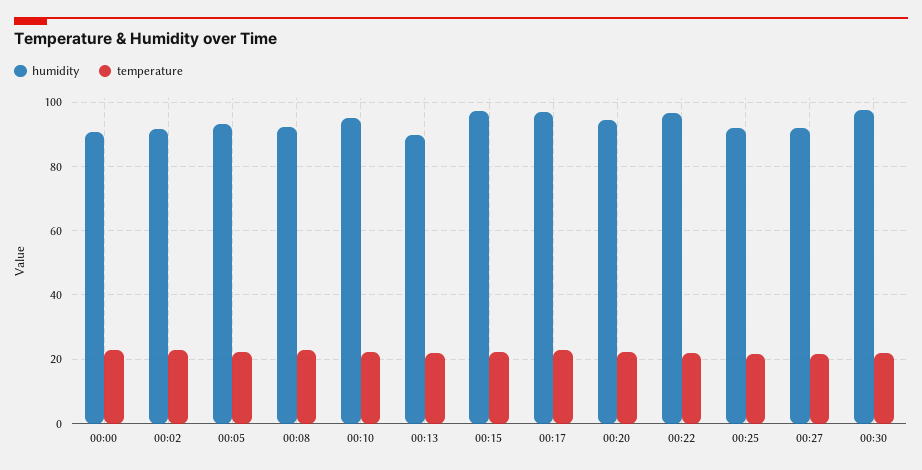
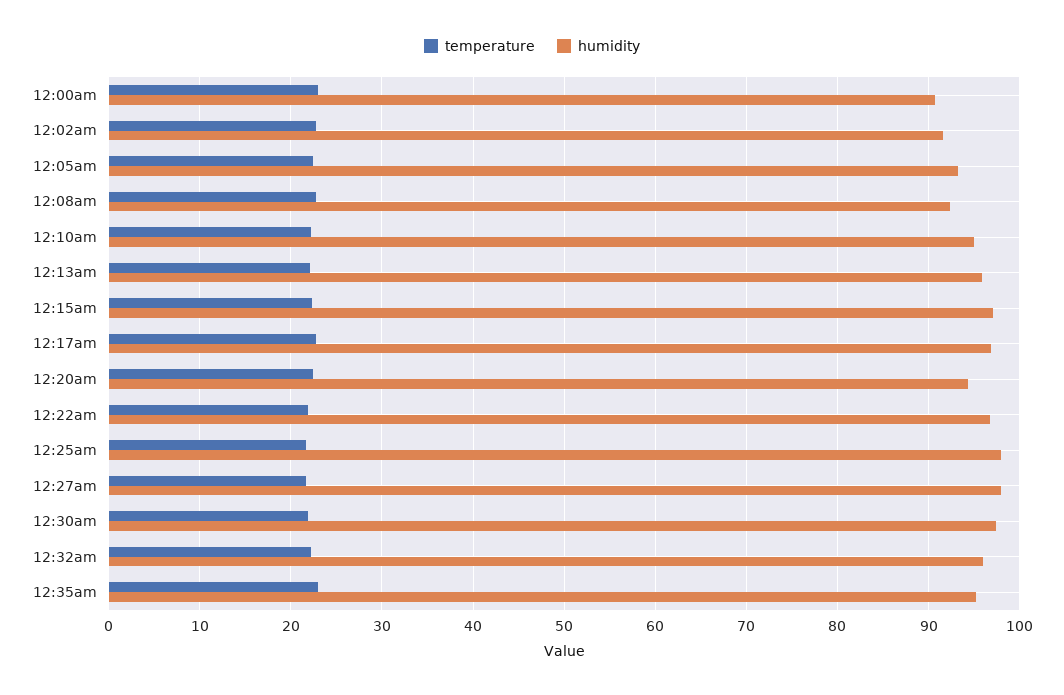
humidity, 00:13: 90 -> 96
humidity, 00:25: 92 -> 98
humidity, 00:27: 92 -> 98
temperature, 12:32am: none -> 22
humidity, 12:32am: none -> 96
temperature, 12:35am: none -> 23
humidity, 12:35am: none -> 95

